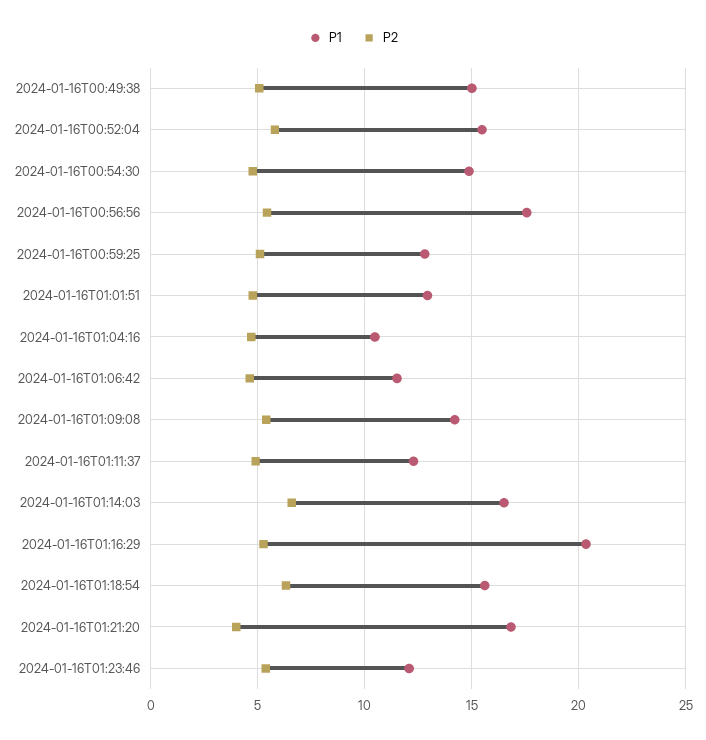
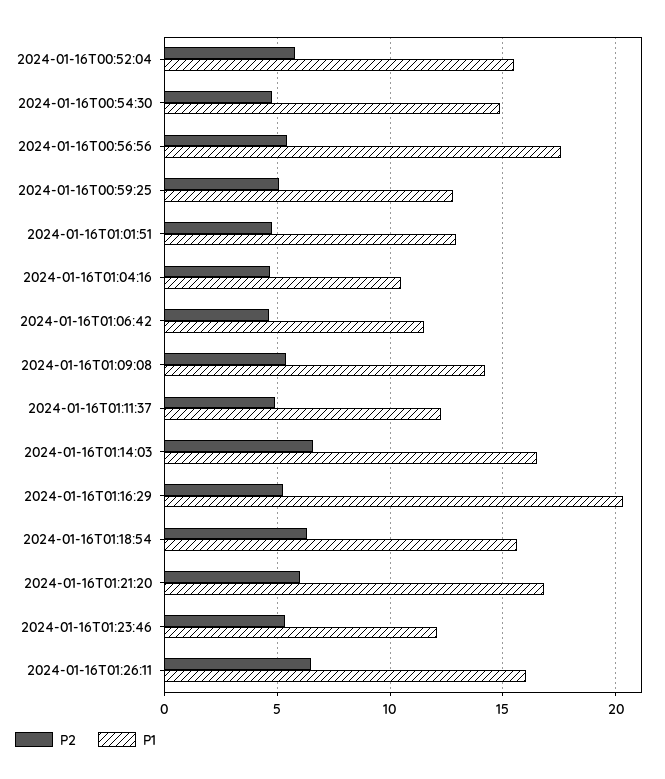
P1, 2024-01-16T00:49:38: 15 -> none
P2, 2024-01-16T00:49:38: 5 -> none
P2, 2024-01-16T01:21:20: 4 -> 6
P2, 2024-01-16T01:26:11: none -> 6.5
P1, 2024-01-16T01:26:11: none -> 16

